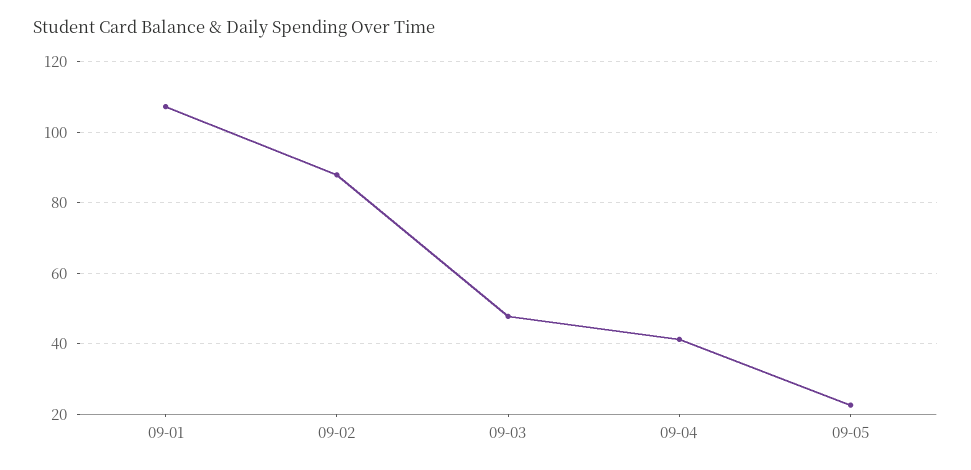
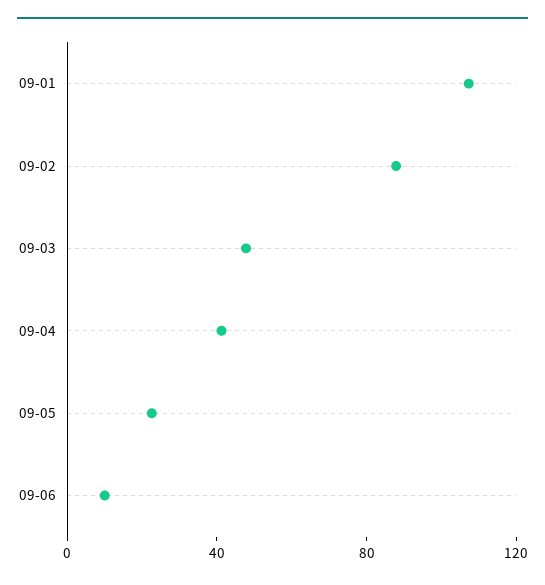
09-06: none -> 10

